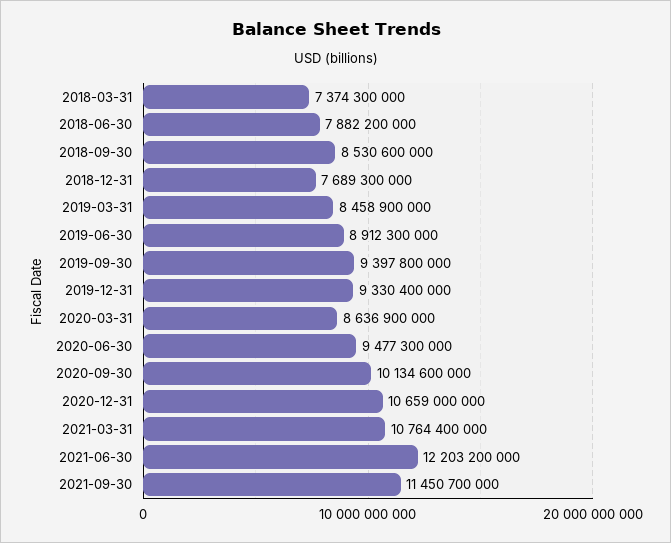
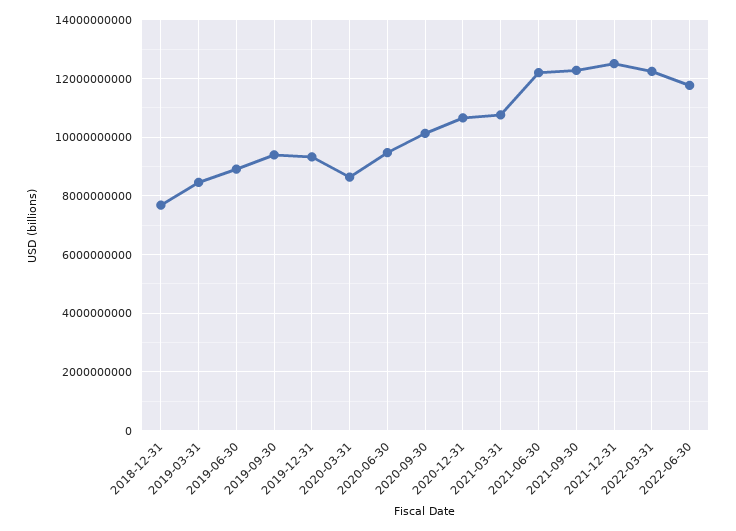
2018-03-31: 7374300000 -> none
2018-06-30: 7882200000 -> none
2018-09-30: 8530600000 -> none
2021-09-30: 11450700000 -> 12250000000
2021-12-31: none -> 12500000000
2022-03-31: none -> 12250000000
2022-06-30: none -> 11750000000

